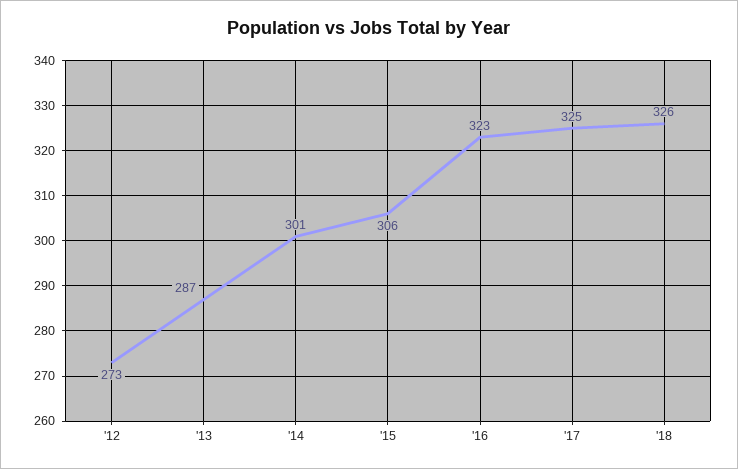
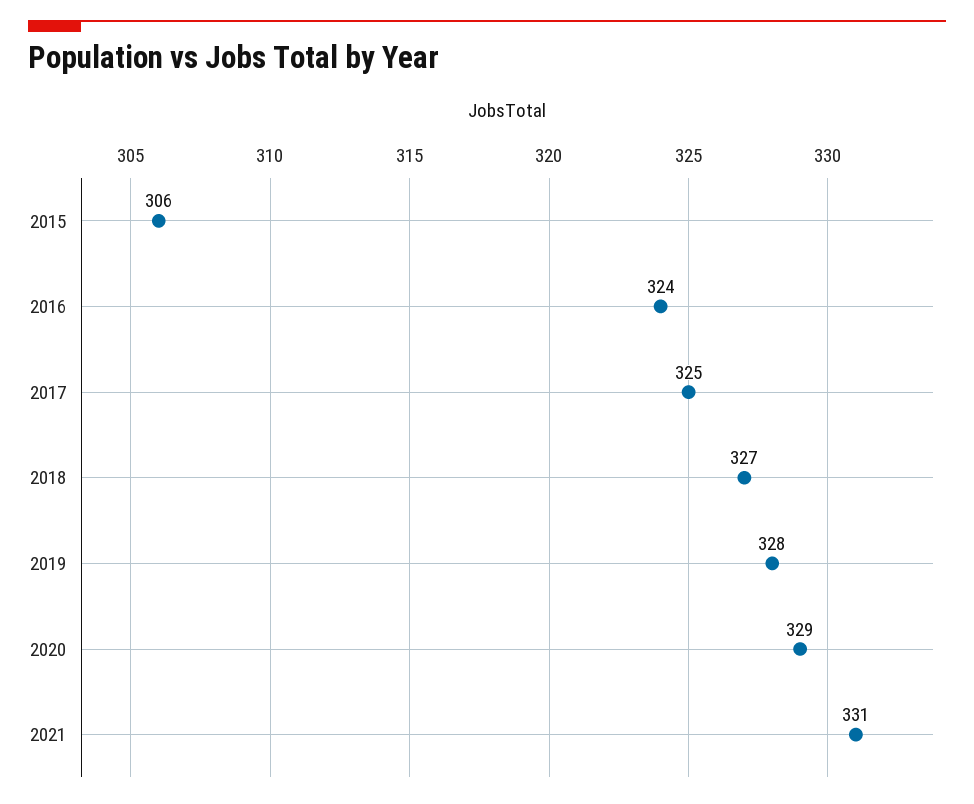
'12: 273 -> none
'13: 287 -> none
'14: 301 -> none
'16: 323 -> 324
'18: 326 -> 327
2019: none -> 328
2020: none -> 329
2021: none -> 331

